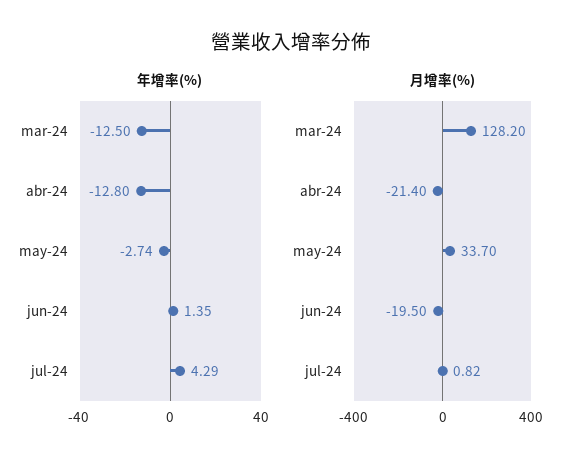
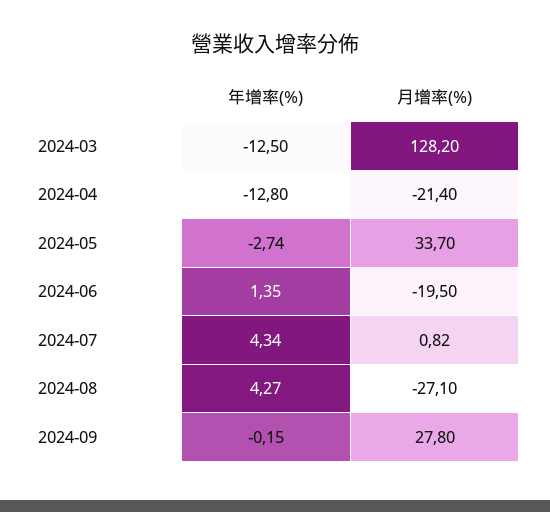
年增率(%), jul-24: 4.29 -> 4.34
年增率(%), 2024-08: none -> 4.27
月增率(%), 2024-08: none -> -27.1
年增率(%), 2024-09: none -> -0.15
月增率(%), 2024-09: none -> 27.8

